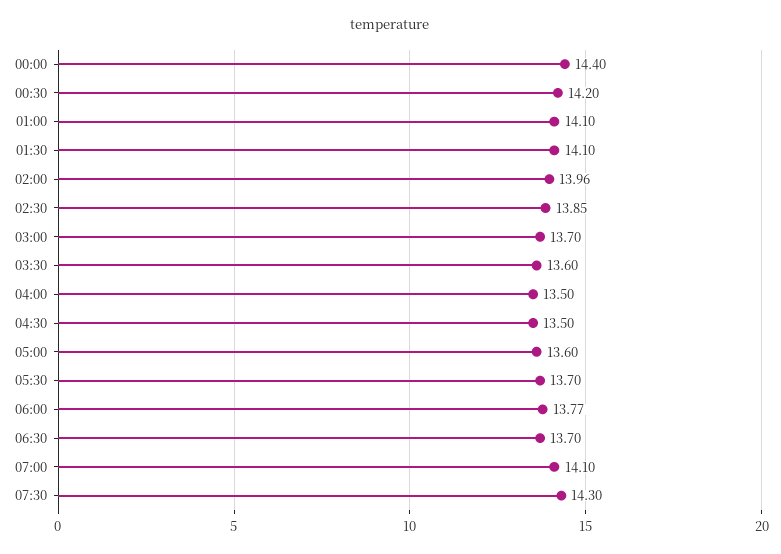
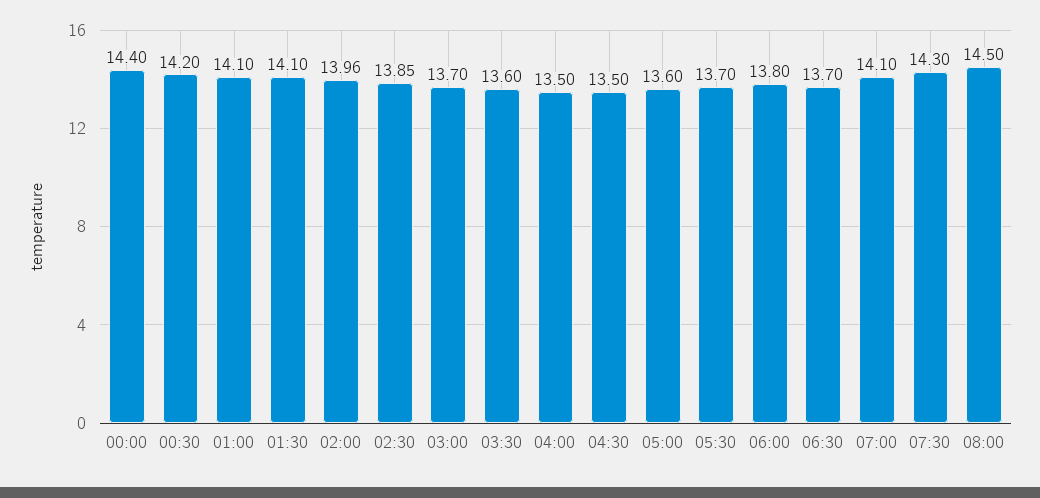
06:00: 13.77 -> 13.8
08:00: none -> 14.5

